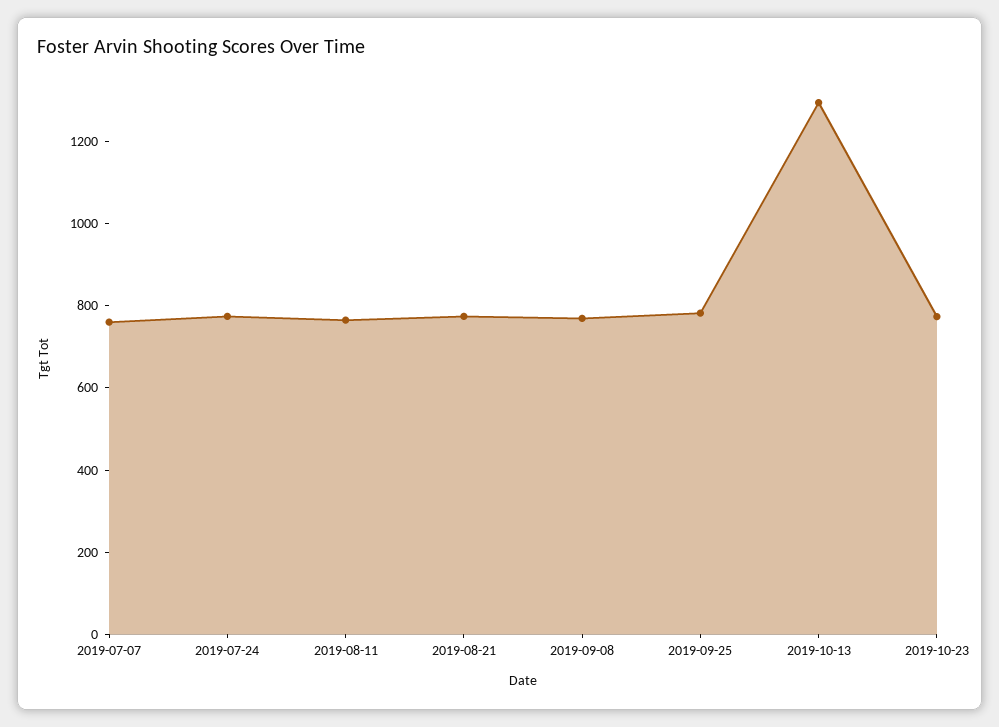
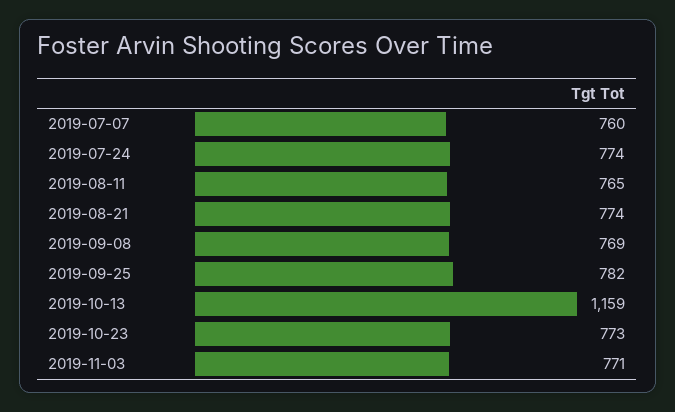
2019-10-13: 1300 -> 1159
2019-11-03: none -> 771

